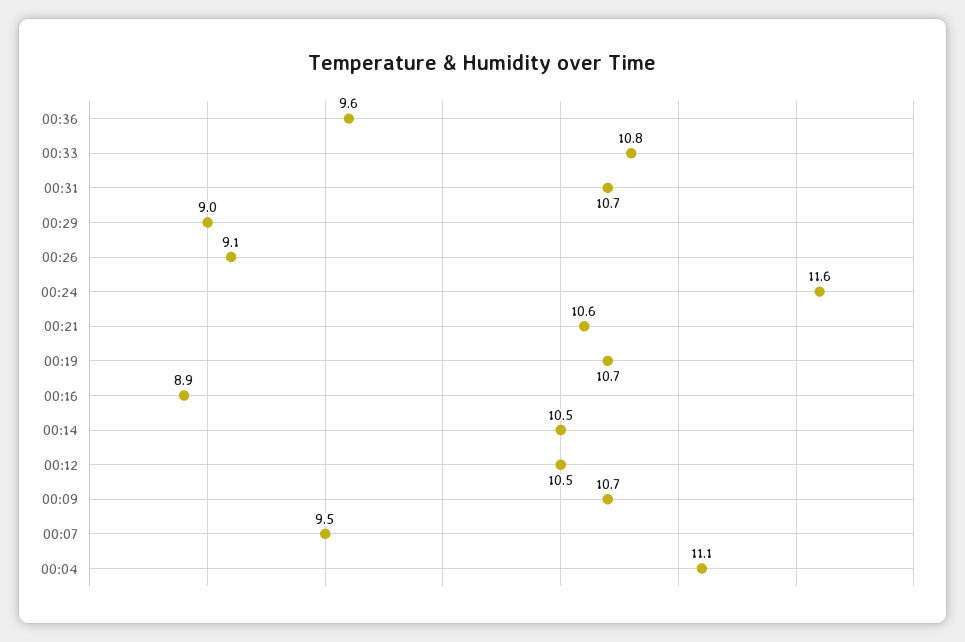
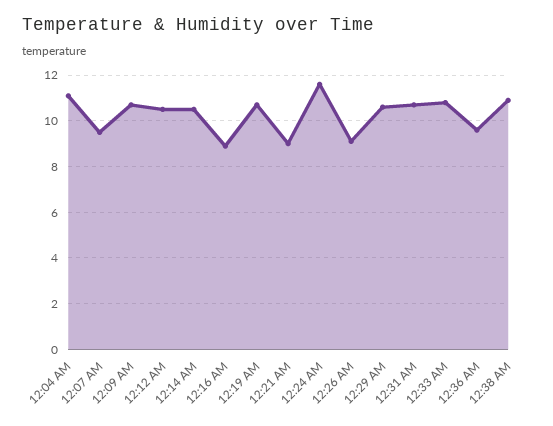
00:29: 9 -> 10.5
00:21: 10.6 -> 9
12:38 AM: none -> 11

